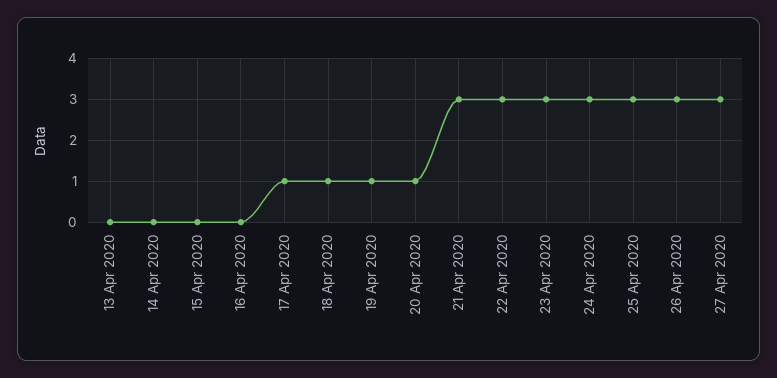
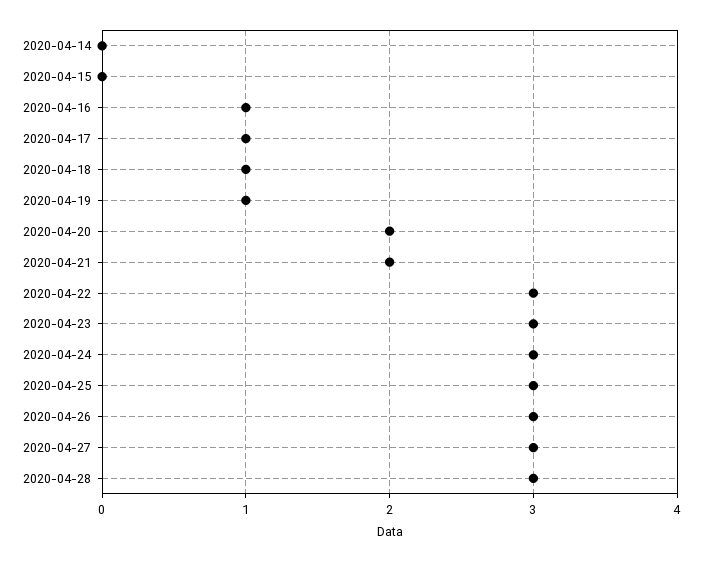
13 Apr 2020: 0 -> none
16 Apr 2020: 0 -> 1
20 Apr 2020: 1 -> 2
21 Apr 2020: 3 -> 2
2020-04-28: none -> 3

